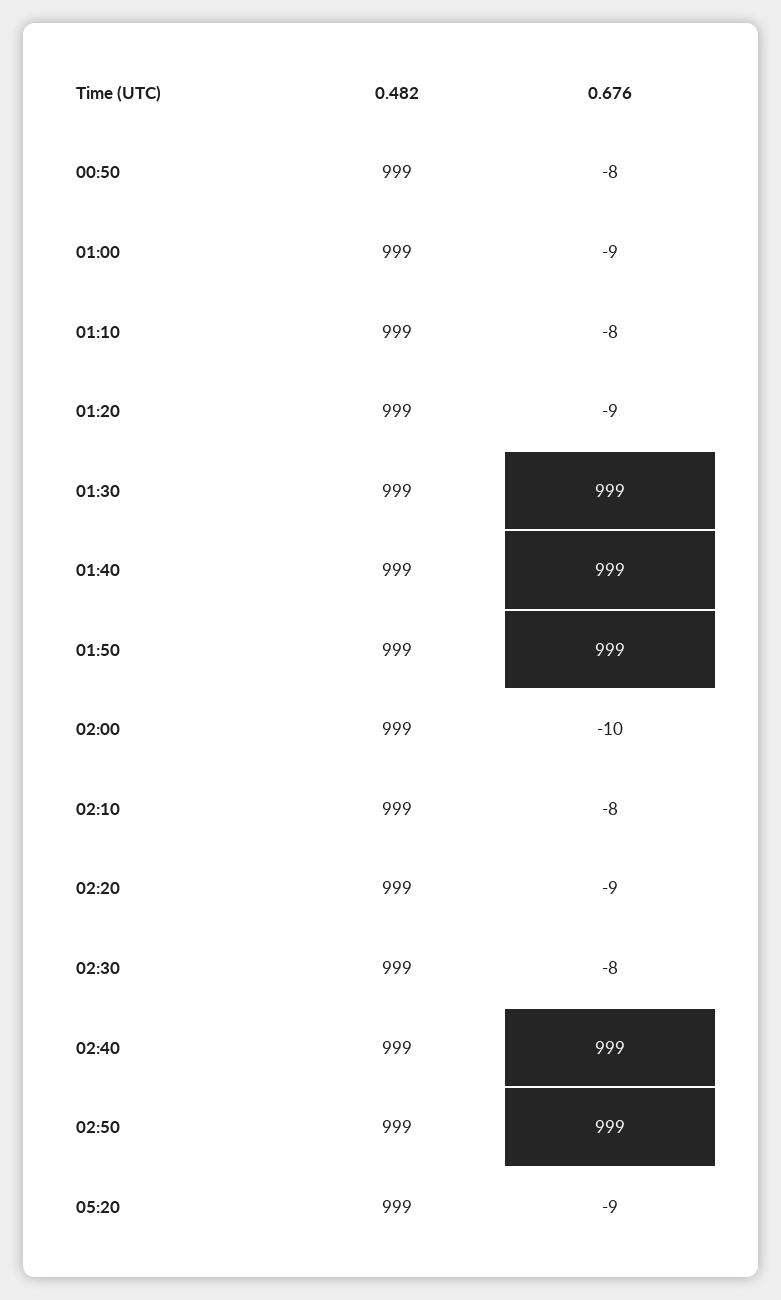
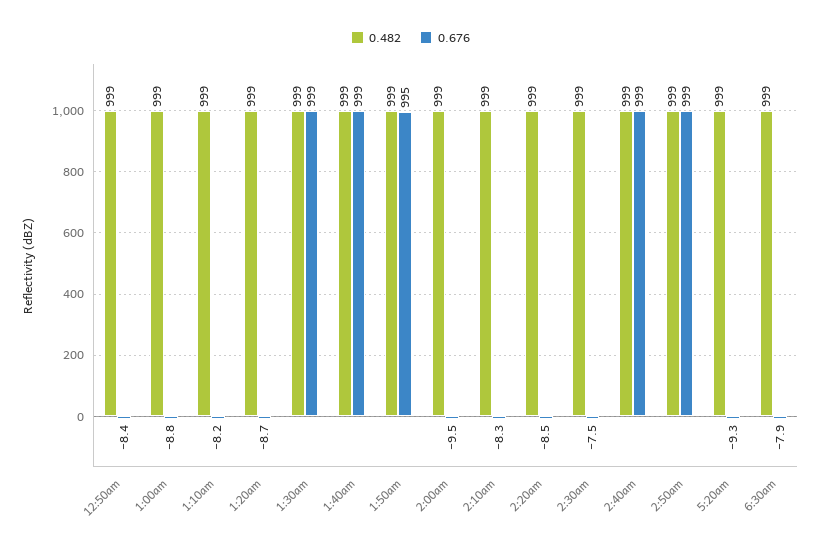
0.676, 01:50: 999 -> 995
0.482, 6:30am: none -> 999
0.676, 6:30am: none -> -7.9

